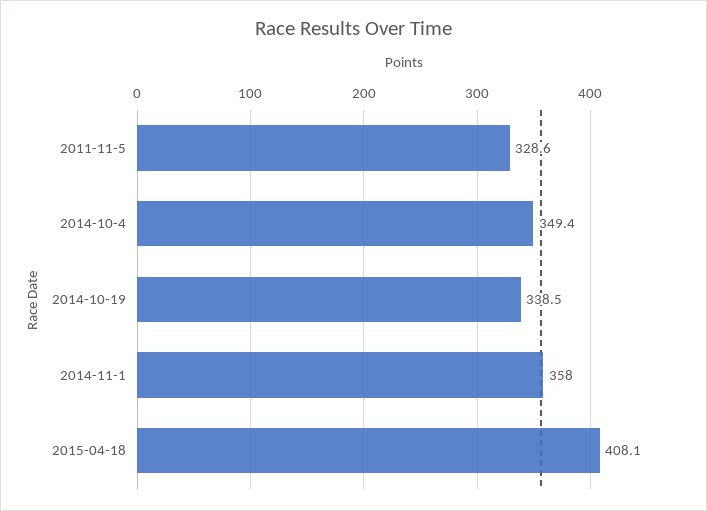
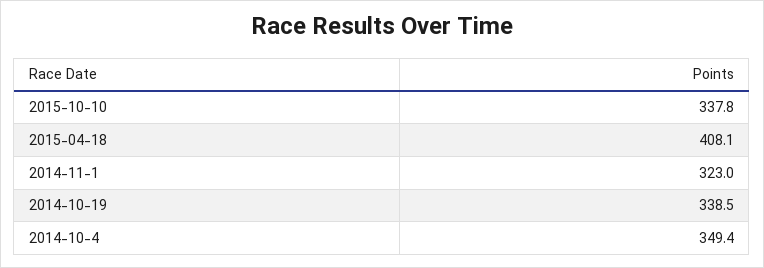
2011-11-5: 328.6 -> none
2014-11-1: 358 -> 323
2015-10-10: none -> 337.8

